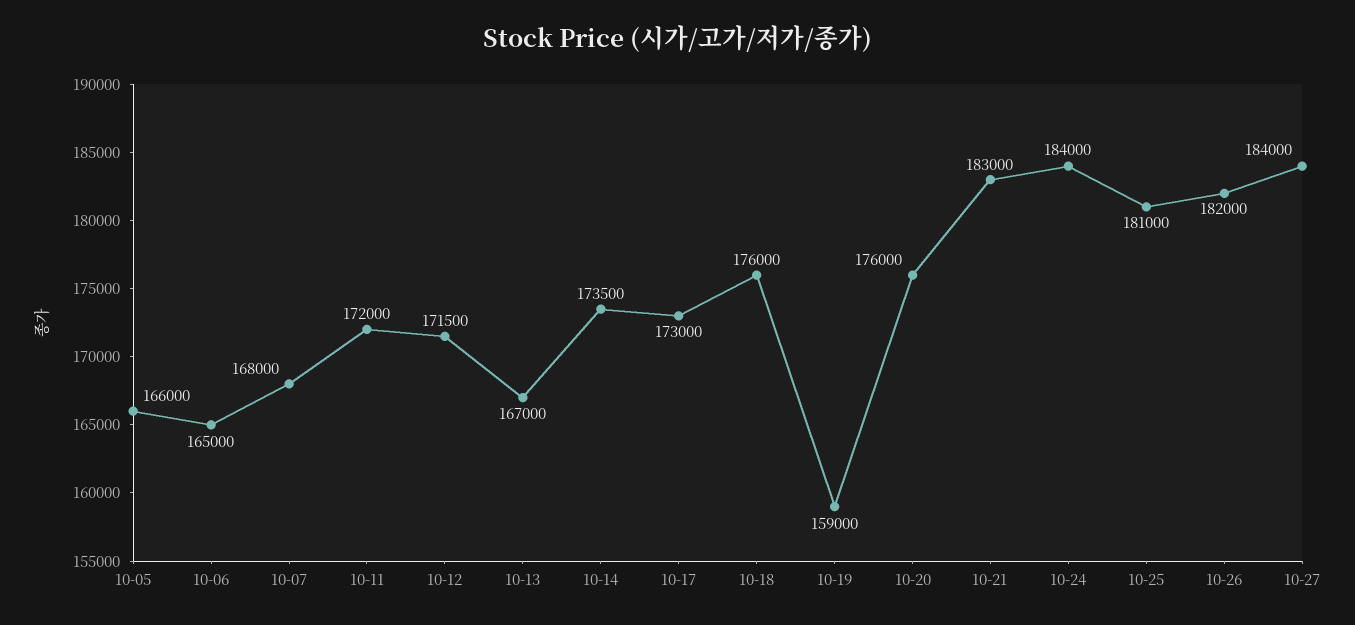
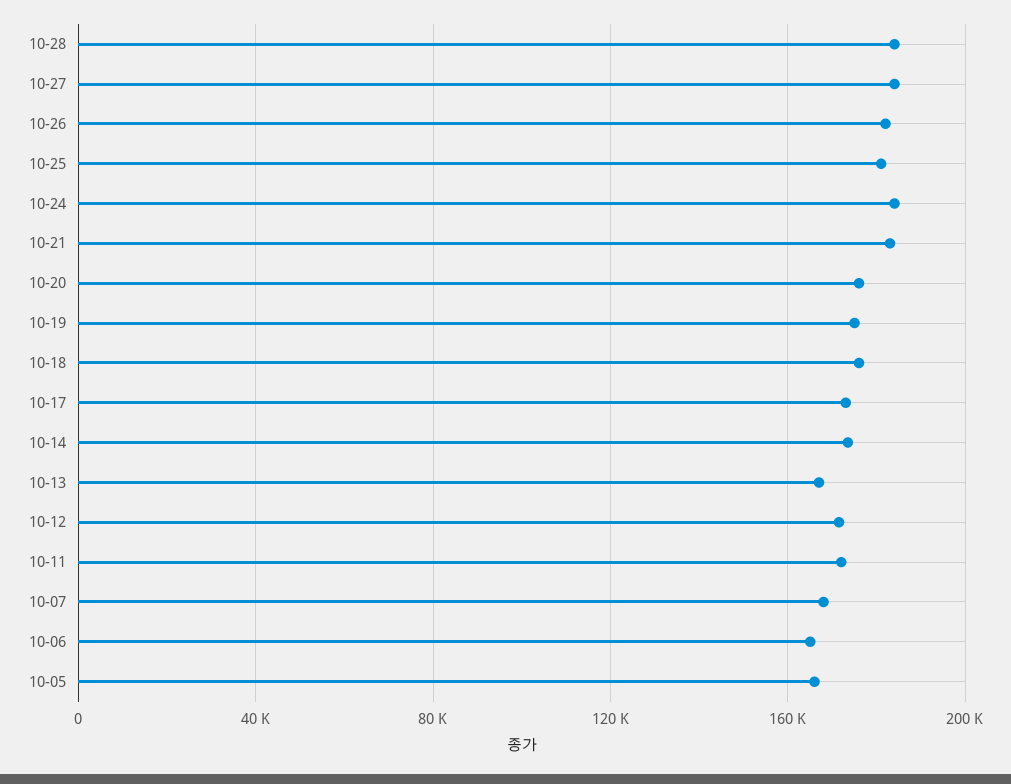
10-19: 159000 -> 175000
10-28: none -> 185000

